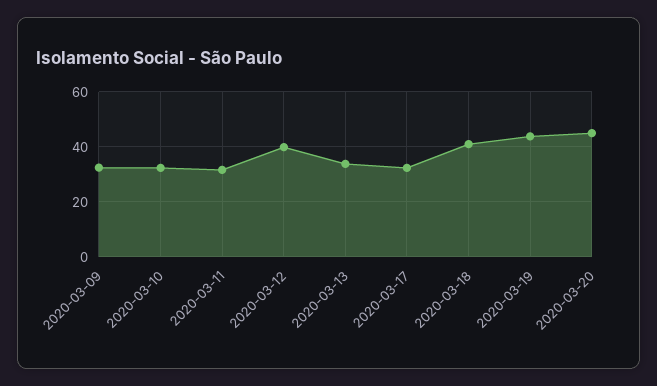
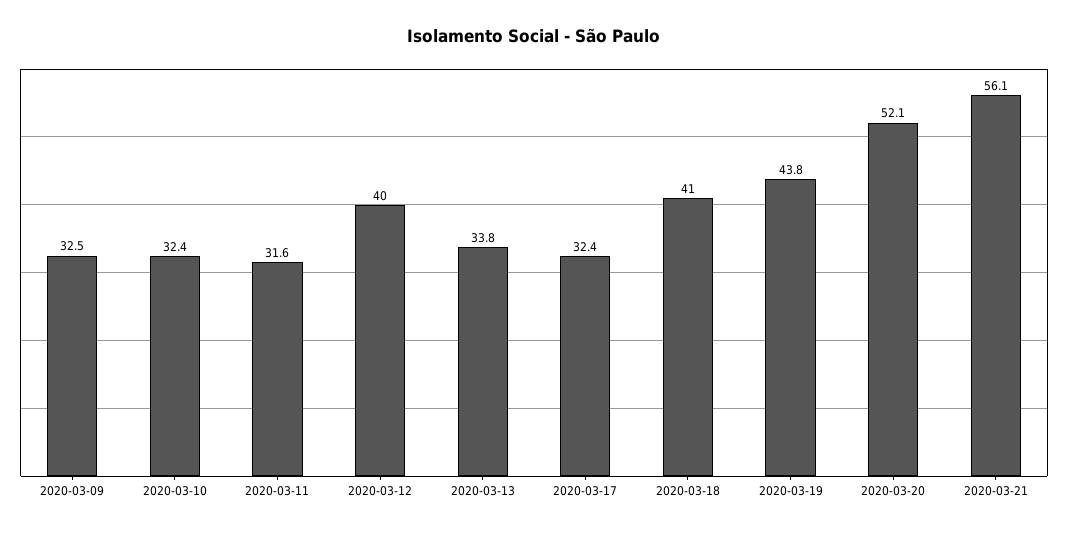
2020-03-20: 45 -> 52.1
2020-03-21: none -> 56.1

